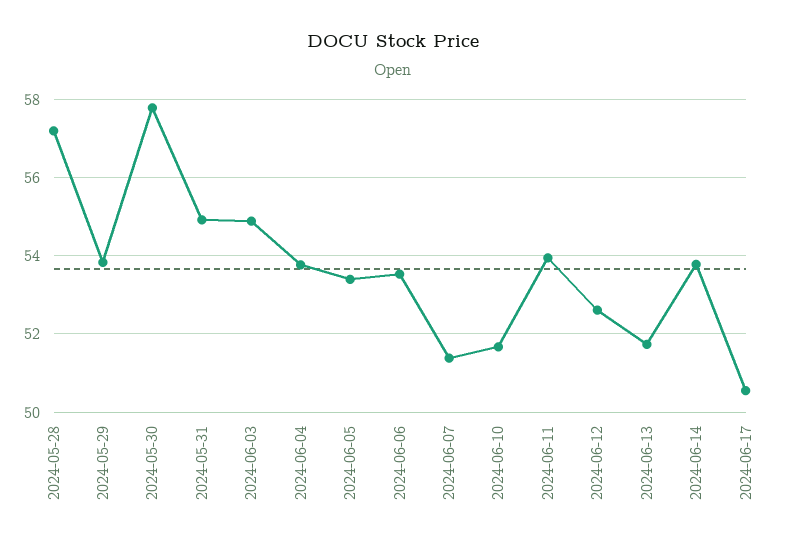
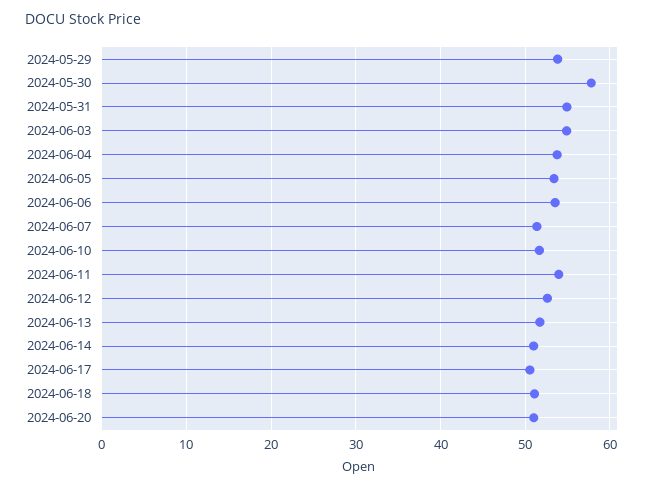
2024-05-28: 57.2 -> none
2024-06-14: 53.8 -> 51
2024-06-18: none -> 51
2024-06-20: none -> 51

